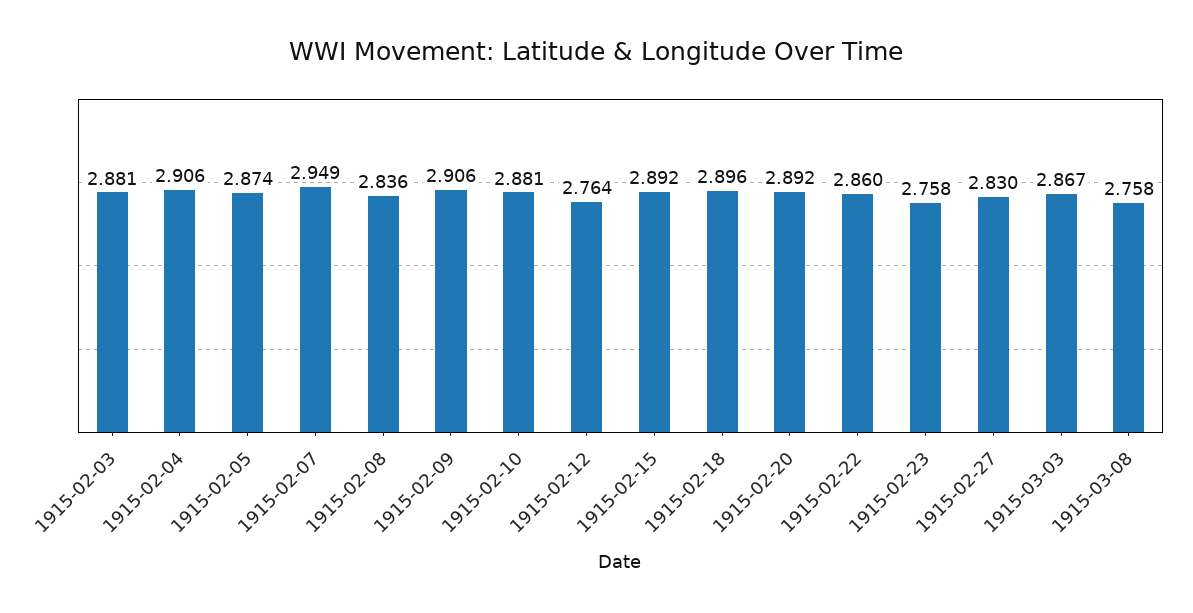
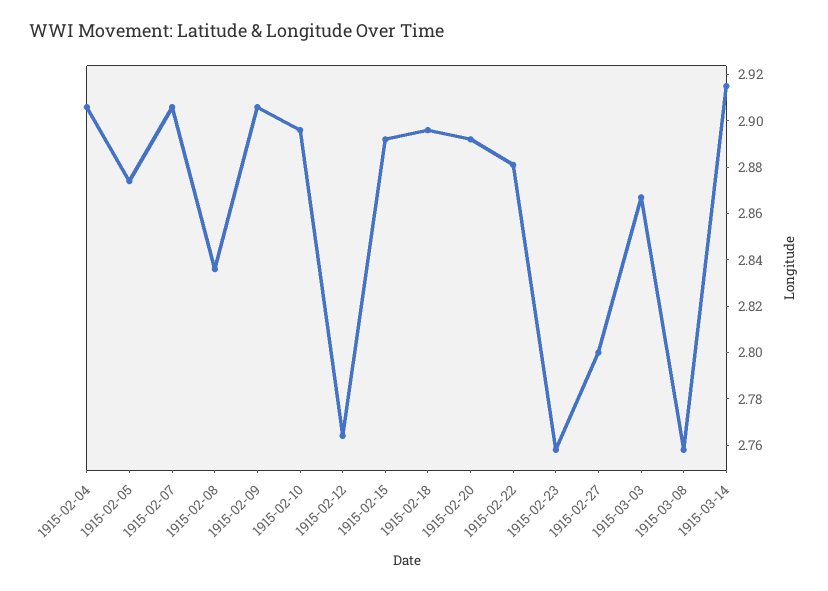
1915-02-03: 2.881 -> none
1915-02-07: 2.949 -> 2.905
1915-02-10: 2.881 -> 2.895
1915-02-22: 2.86 -> 2.88
1915-02-27: 2.83 -> 2.8
1915-03-14: none -> 2.915

